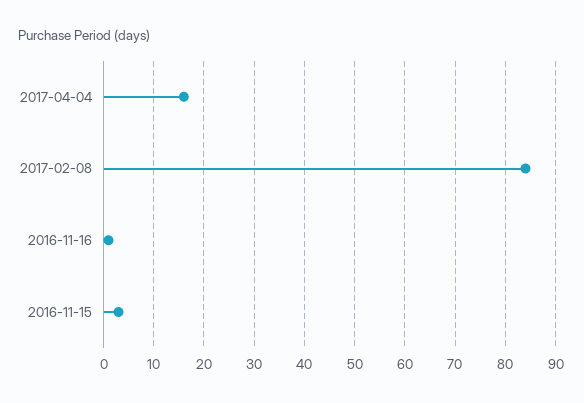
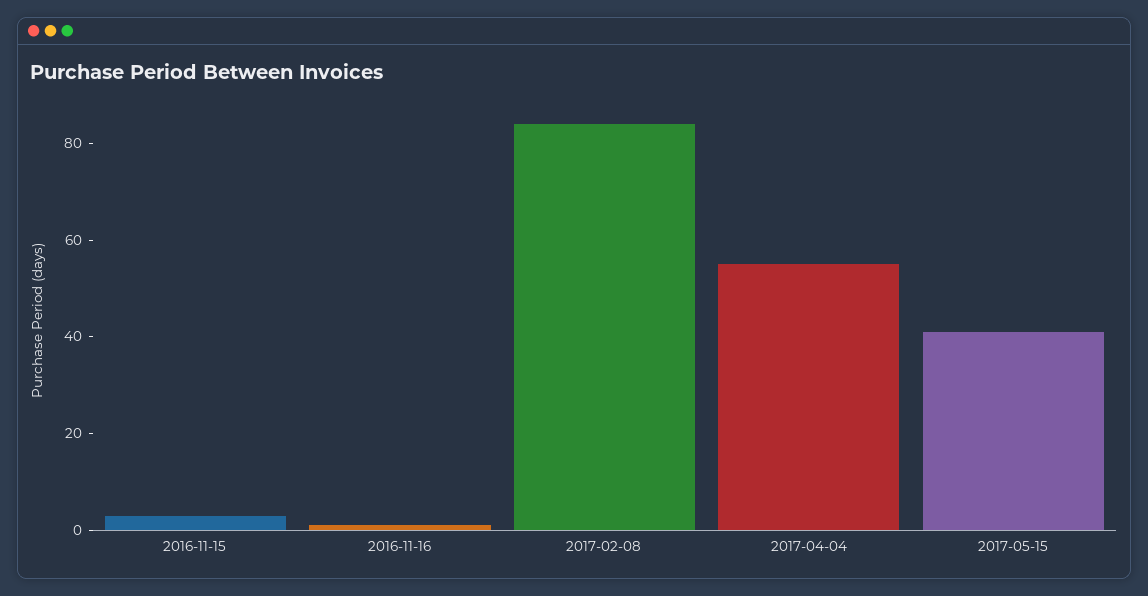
2017-04-04: 15 -> 55
2017-05-15: none -> 40

